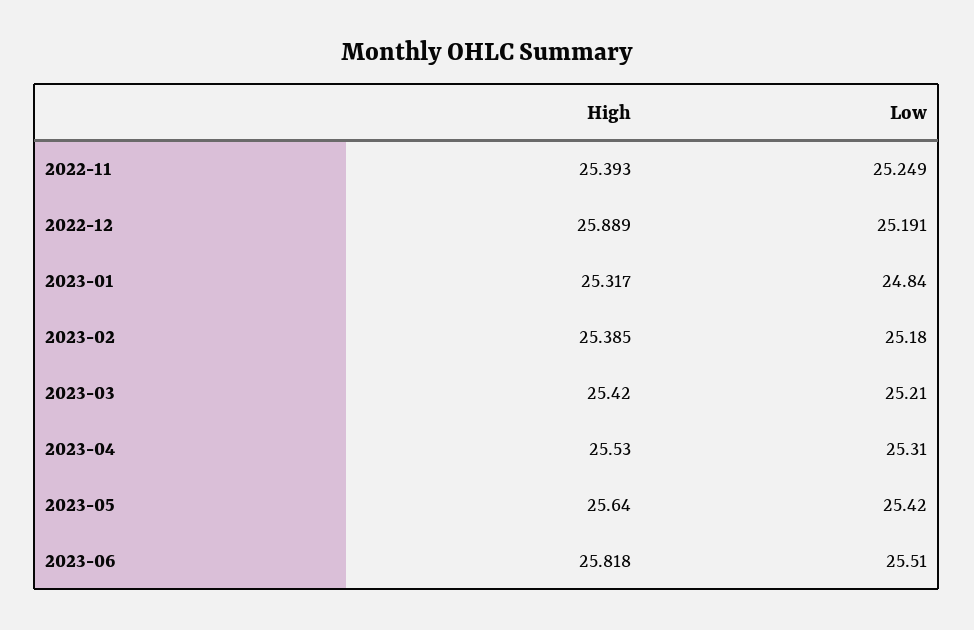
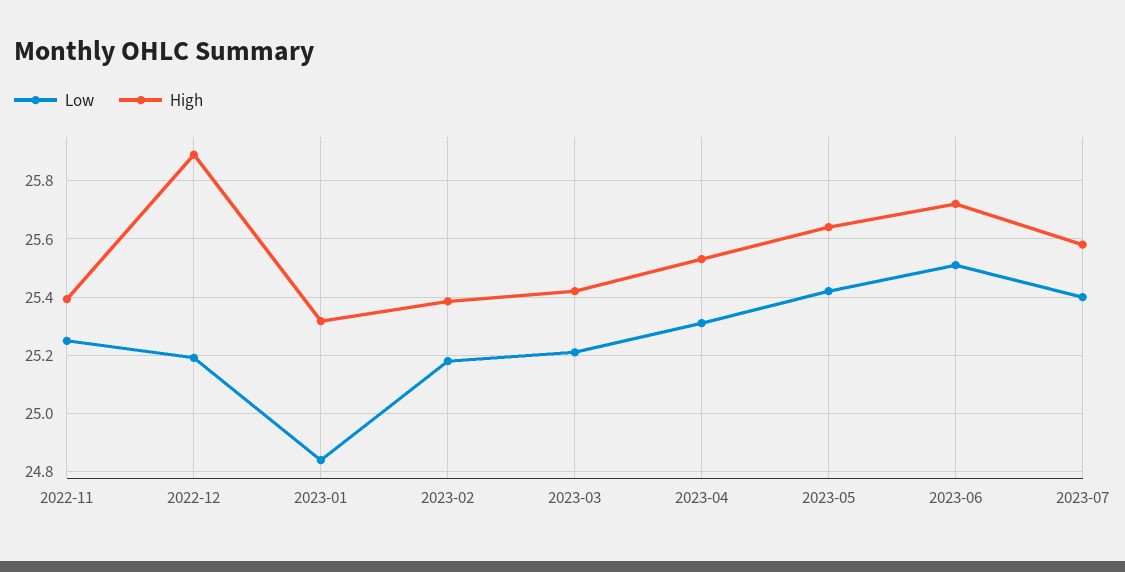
High, 2023-06: 25.818 -> 25.725
Low, 2023-07: none -> 25.4
High, 2023-07: none -> 25.575

